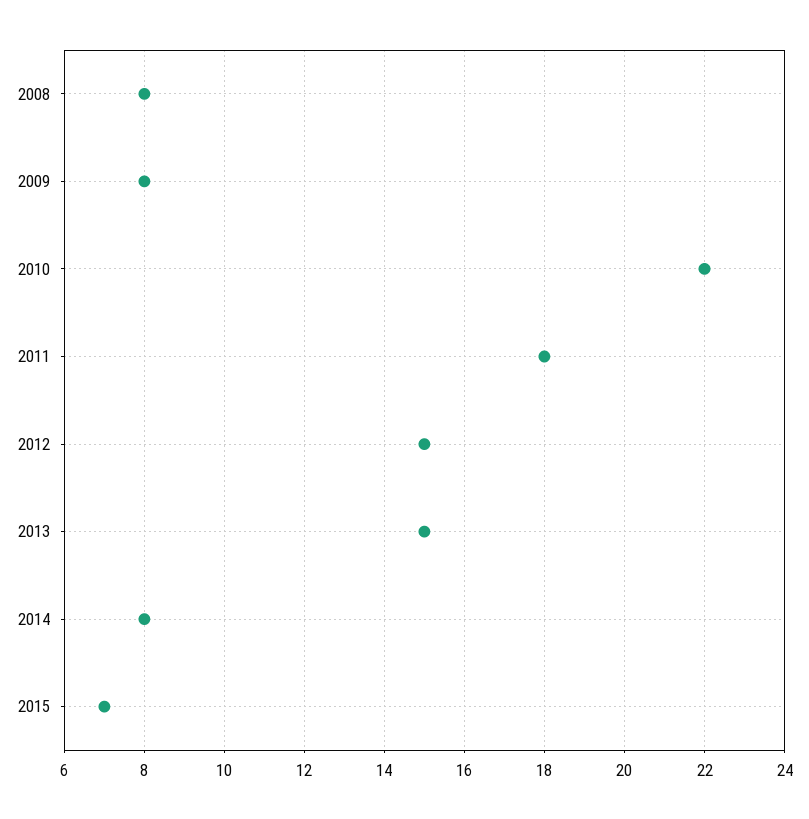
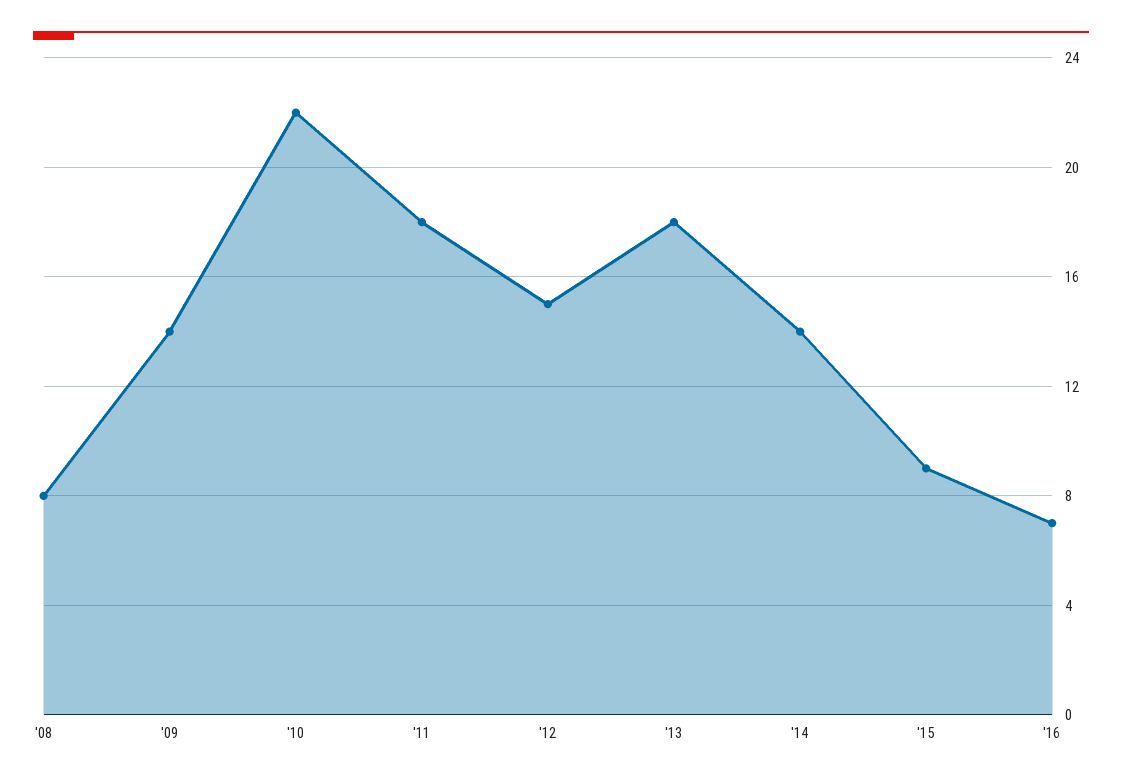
2009: 8 -> 14
2013: 15 -> 18
2014: 8 -> 14
2015: 7 -> 9
'16: none -> 7

